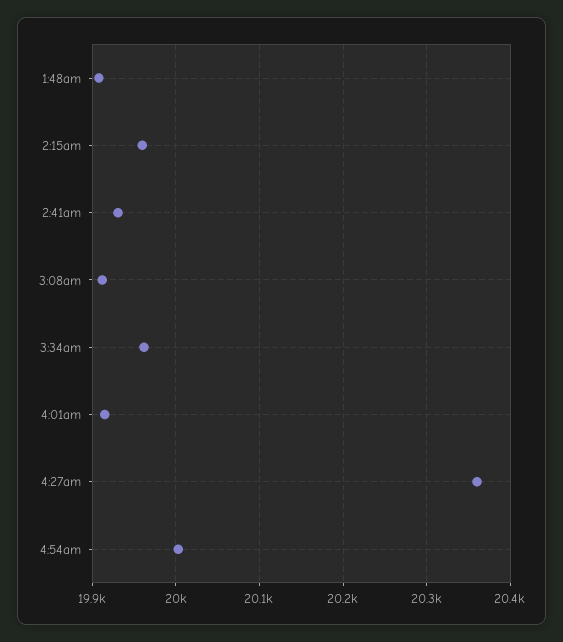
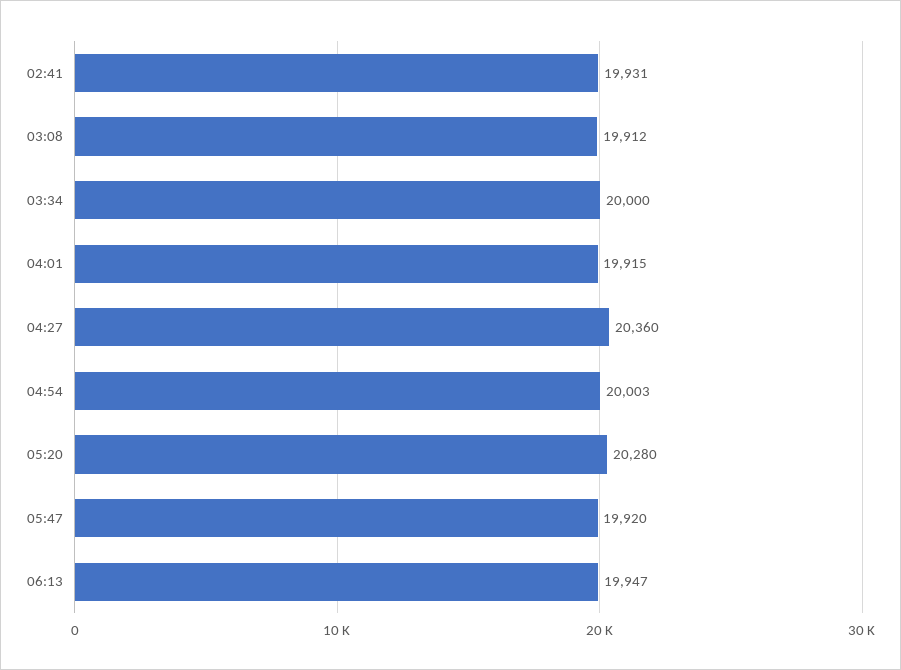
1:48am: 19910 -> none
2:15am: 19960 -> none
3:34am: 19960 -> 20000
05:20: none -> 20280
05:47: none -> 19920
06:13: none -> 19947

